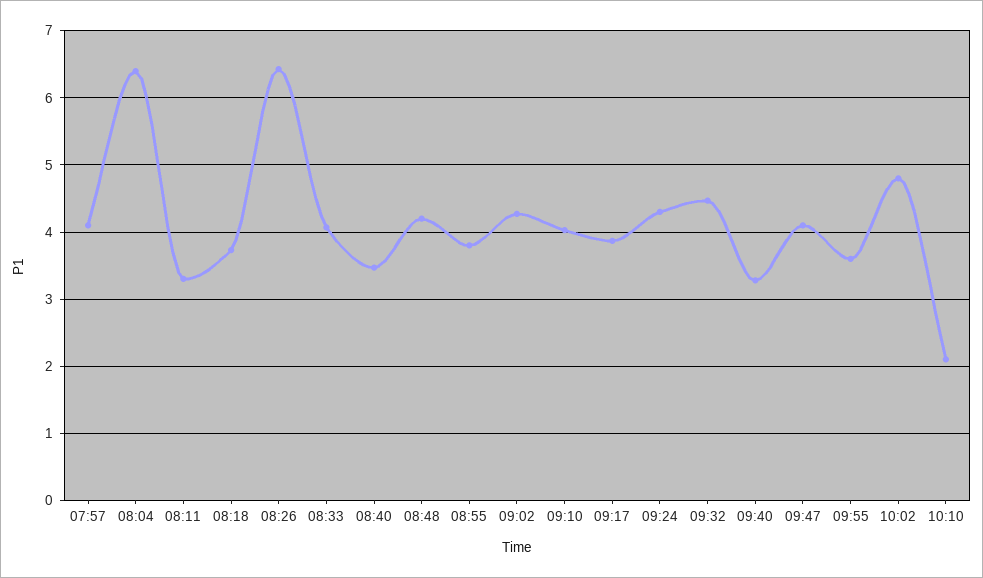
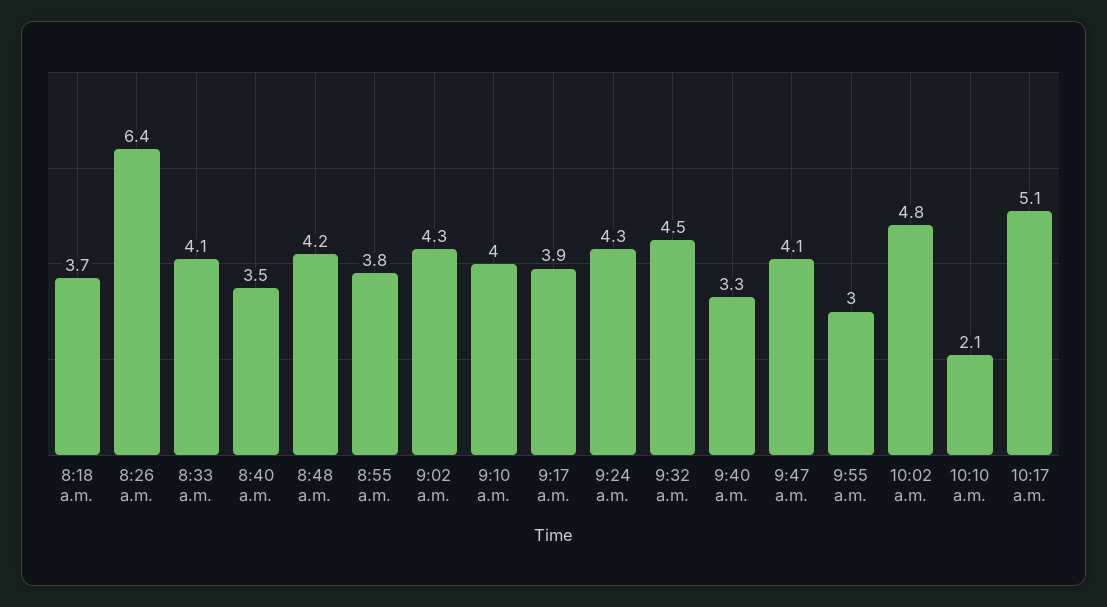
07:57: 4.1 -> none
08:04: 6.4 -> none
08:11: 3.3 -> none
09:55: 3.6 -> 3
10:17 a.m.: none -> 5.1

